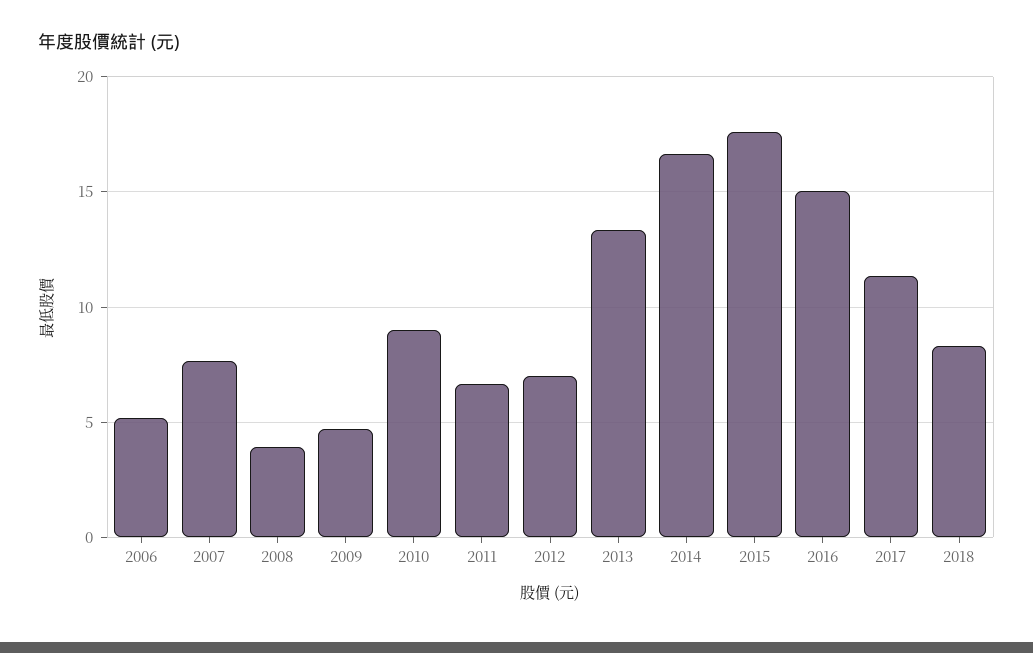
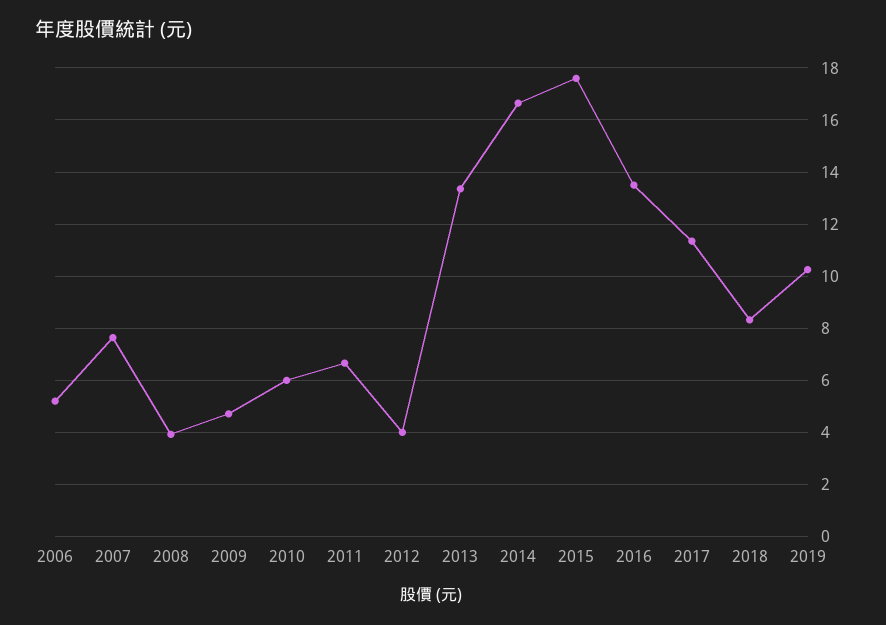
2010: 9 -> 6
2012: 7 -> 4
2016: 15 -> 13.5
2019: none -> 10.25

